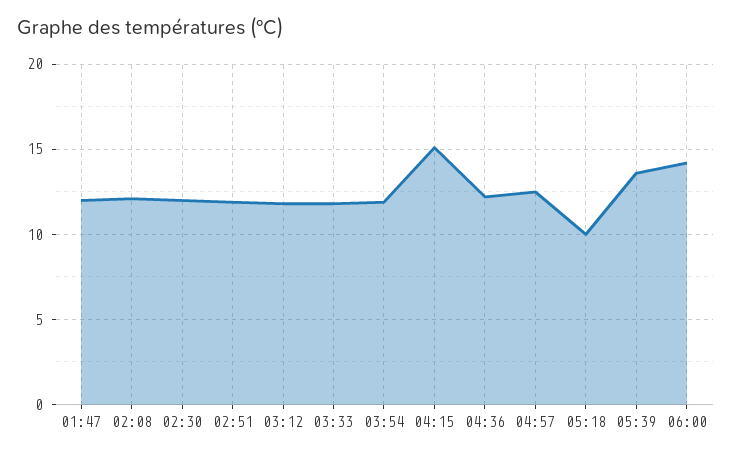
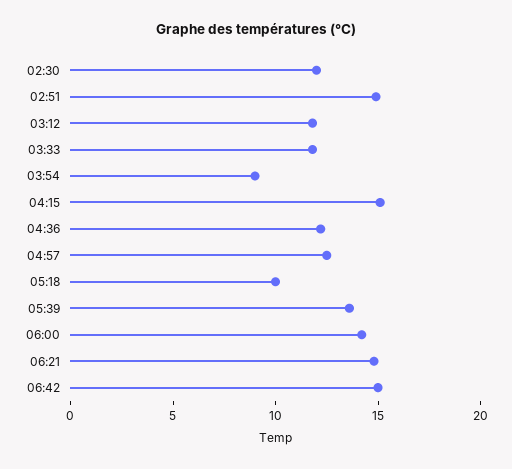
01:47: 12 -> none
02:08: 12 -> none
02:51: 12 -> 15
03:54: 12 -> 9
06:21: none -> 15
06:42: none -> 15

